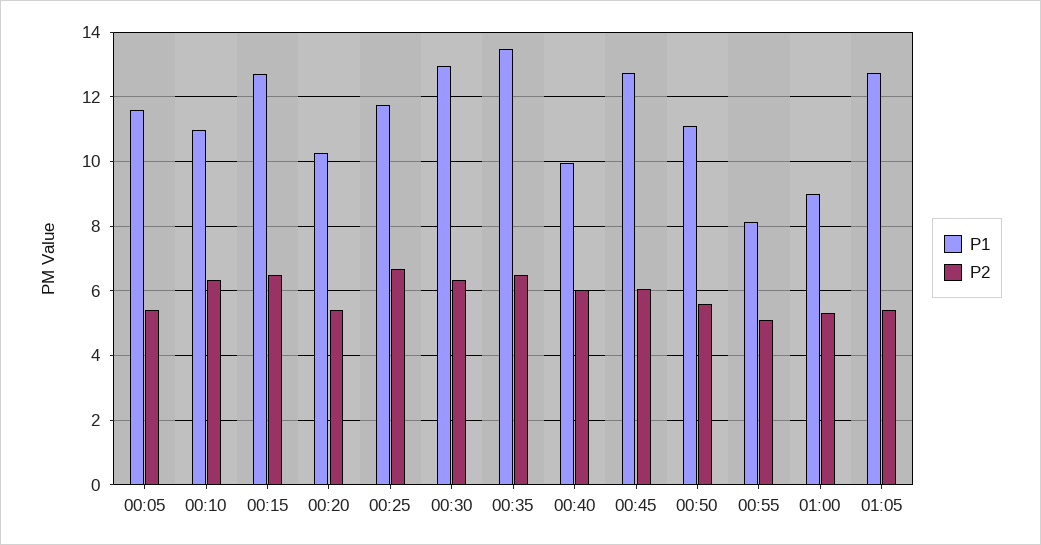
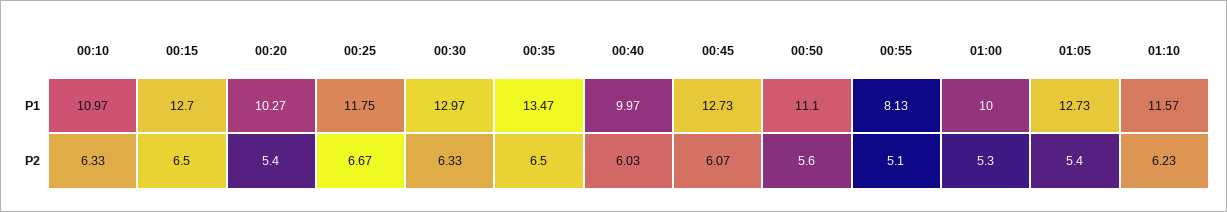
P1, 00:05: 11.6 -> none
P2, 00:05: 5.4 -> none
P1, 01:00: 9 -> 10
P1, 01:10: none -> 11.57
P2, 01:10: none -> 6.23

